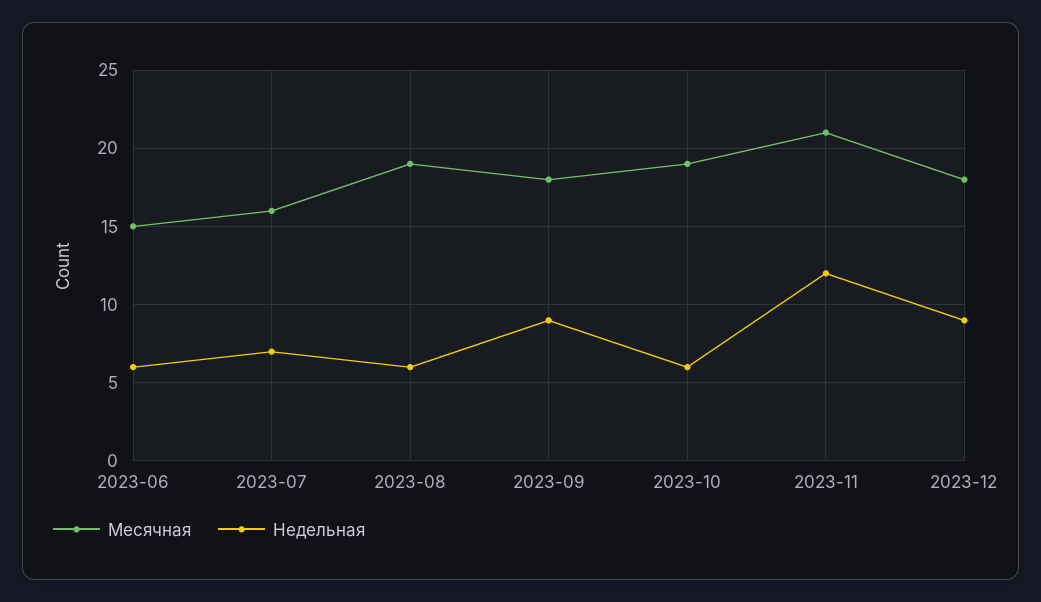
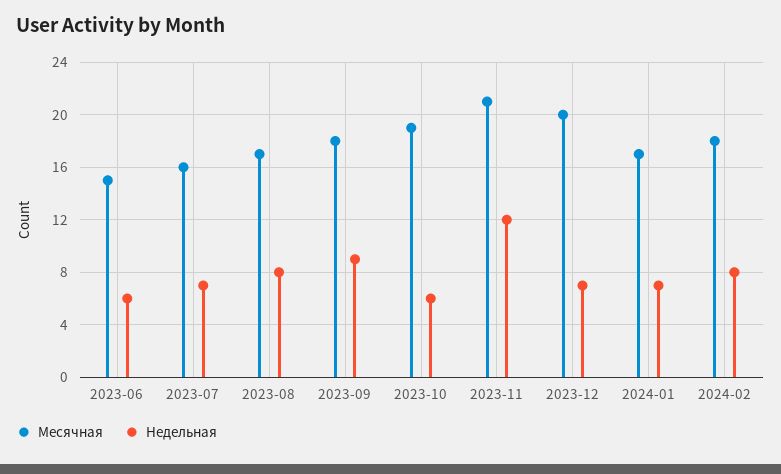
Месячная, 2023-08: 19 -> 17
Недельная, 2023-08: 6 -> 8
Месячная, 2023-12: 18 -> 20
Недельная, 2023-12: 9 -> 7
Месячная, 2024-01: none -> 17
Недельная, 2024-01: none -> 7
Месячная, 2024-02: none -> 18
Недельная, 2024-02: none -> 8

